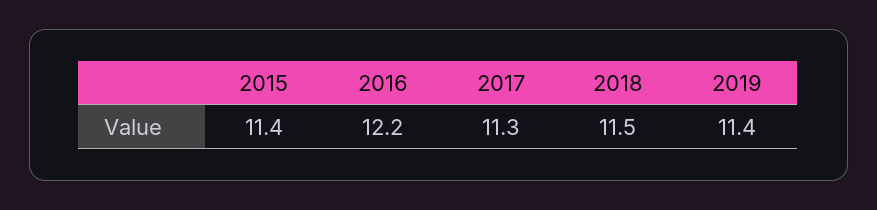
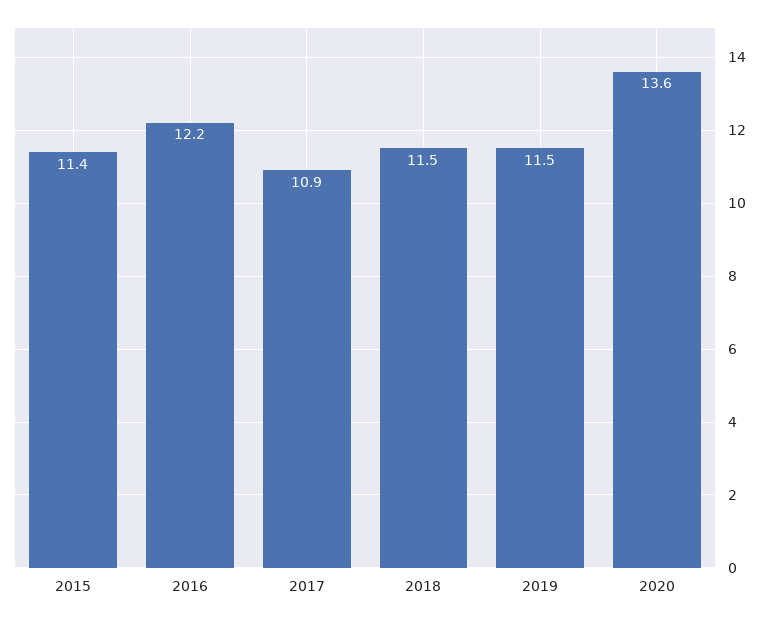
2017: 11.3 -> 10.9
2019: 11.4 -> 11.5
2020: none -> 13.6

